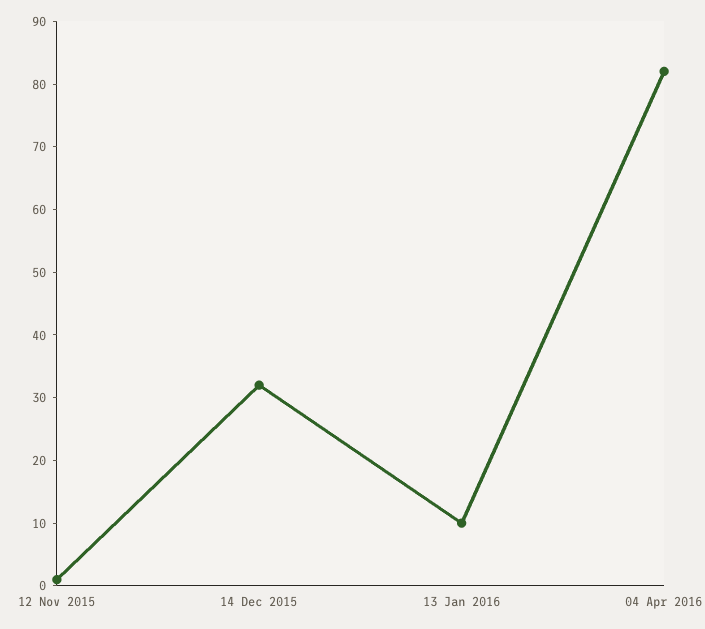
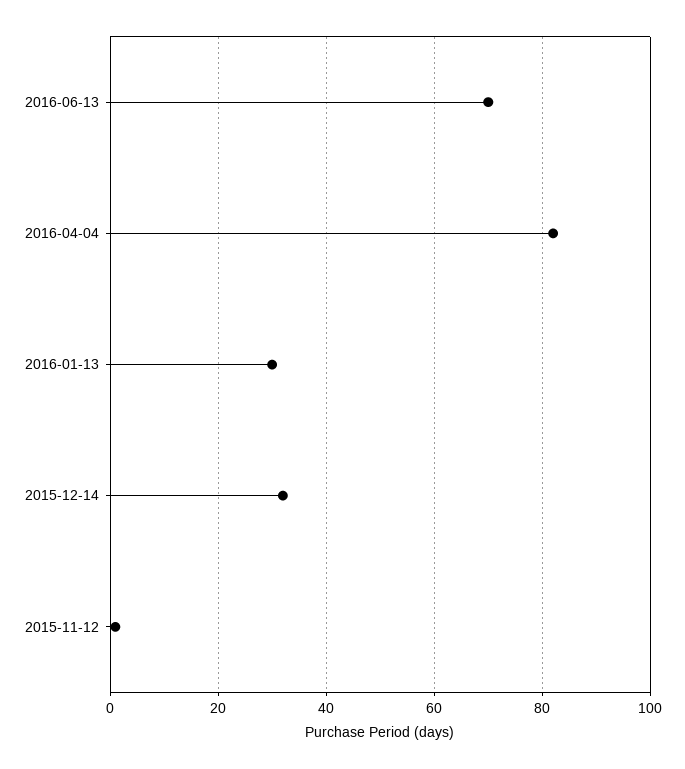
13 Jan 2016: 10 -> 30
2016-06-13: none -> 70

